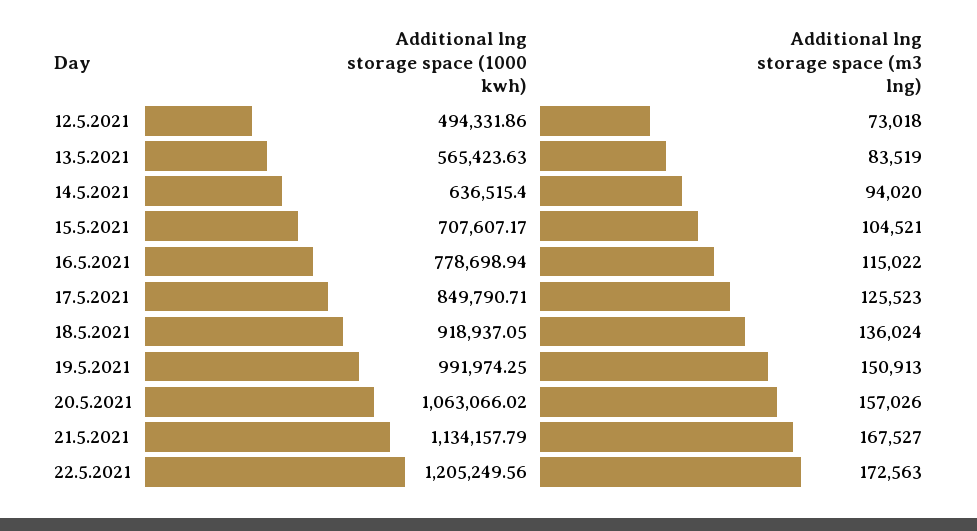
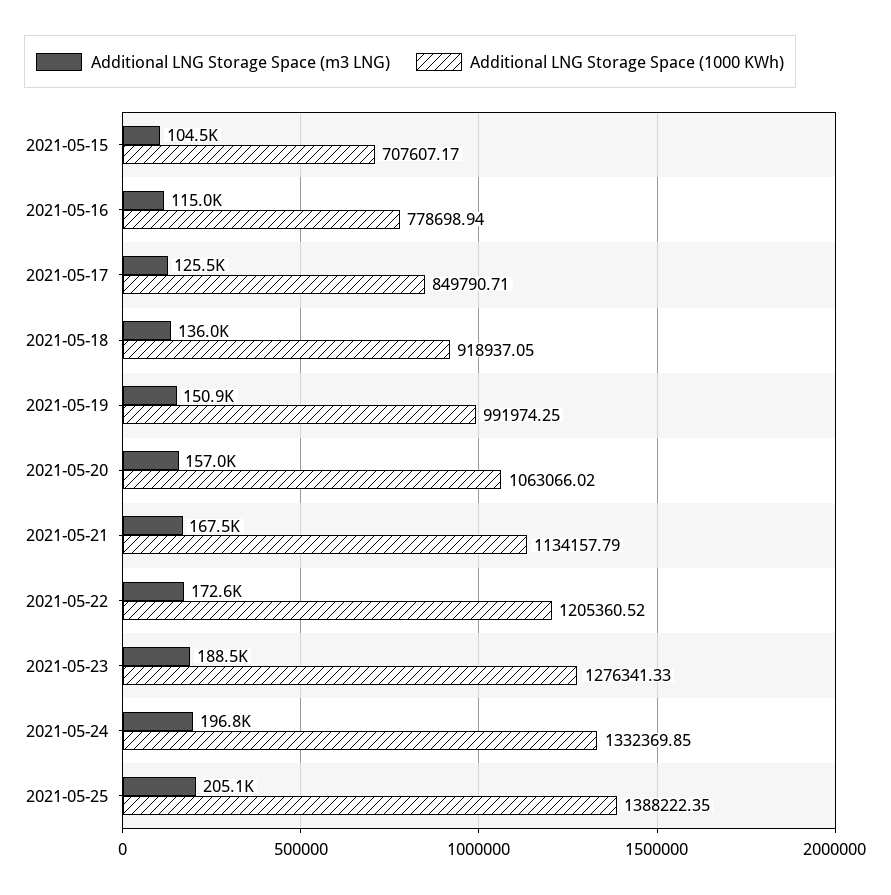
Additional lng storage space (1000 kwh), 12.5.2021: 494331.86 -> none
Additional lng storage space (m3 lng), 12.5.2021: 73018 -> none
Additional lng storage space (1000 kwh), 13.5.2021: 565423.63 -> none
Additional lng storage space (m3 lng), 13.5.2021: 83519 -> none
Additional lng storage space (1000 kwh), 14.5.2021: 636515.4 -> none
Additional lng storage space (m3 lng), 14.5.2021: 94020 -> none
Additional lng storage space (1000 kwh), 22.5.2021: 1205249.56 -> 1205360.52
Additional lng storage space (m3 lng), 2021-05-23: none -> 188500
Additional lng storage space (1000 kwh), 2021-05-23: none -> 1276341.33
Additional lng storage space (m3 lng), 2021-05-24: none -> 196800
Additional lng storage space (1000 kwh), 2021-05-24: none -> 1332369.85
Additional lng storage space (m3 lng), 2021-05-25: none -> 205100
Additional lng storage space (1000 kwh), 2021-05-25: none -> 1388222.35

